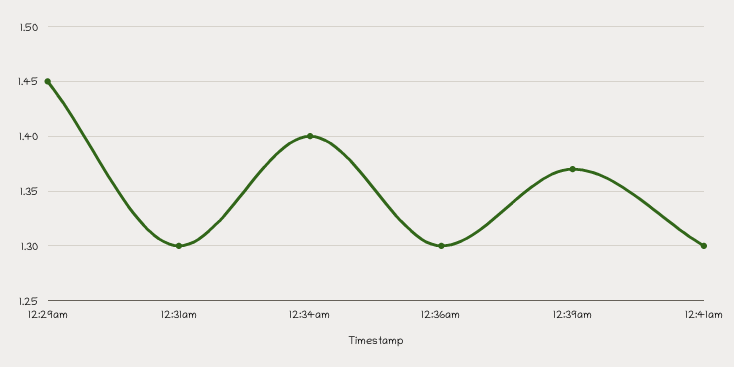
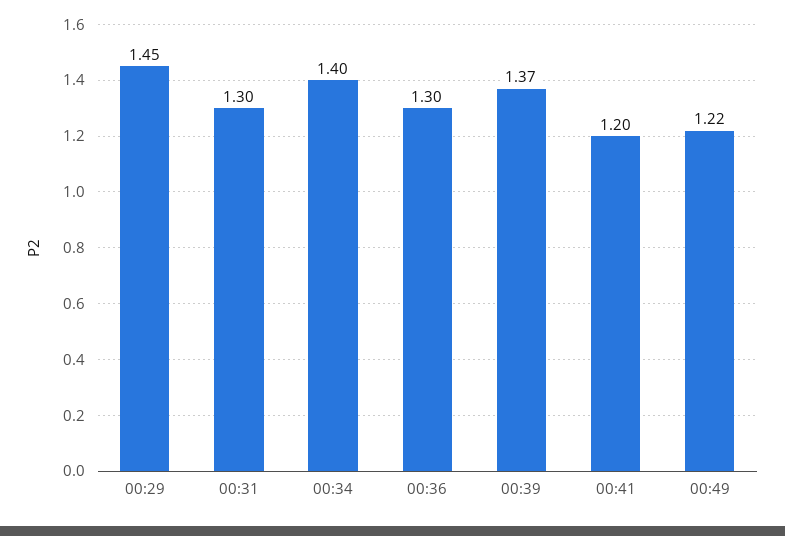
12:41am: 1.3 -> 1.2
00:49: none -> 1.22

